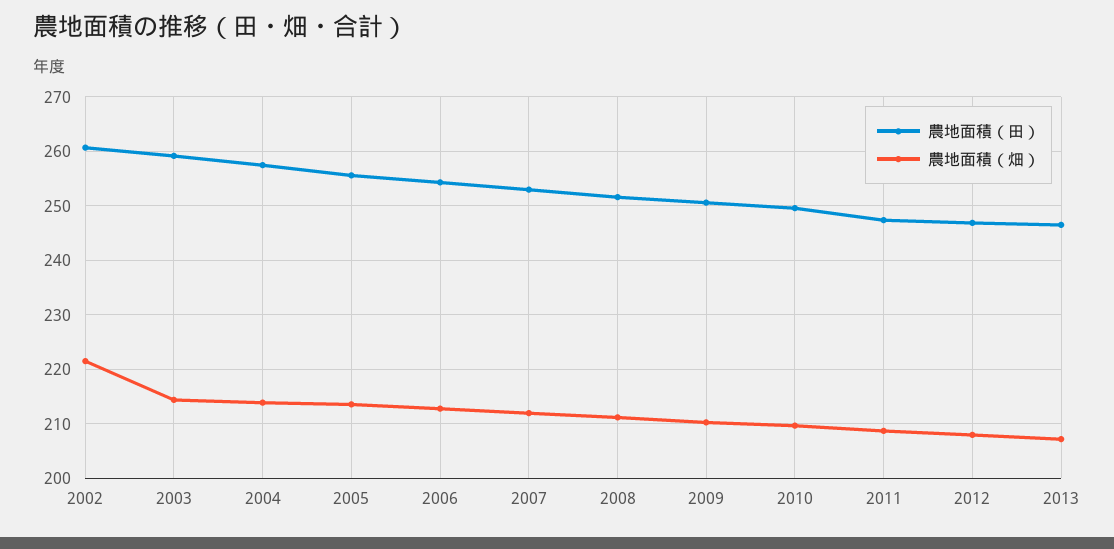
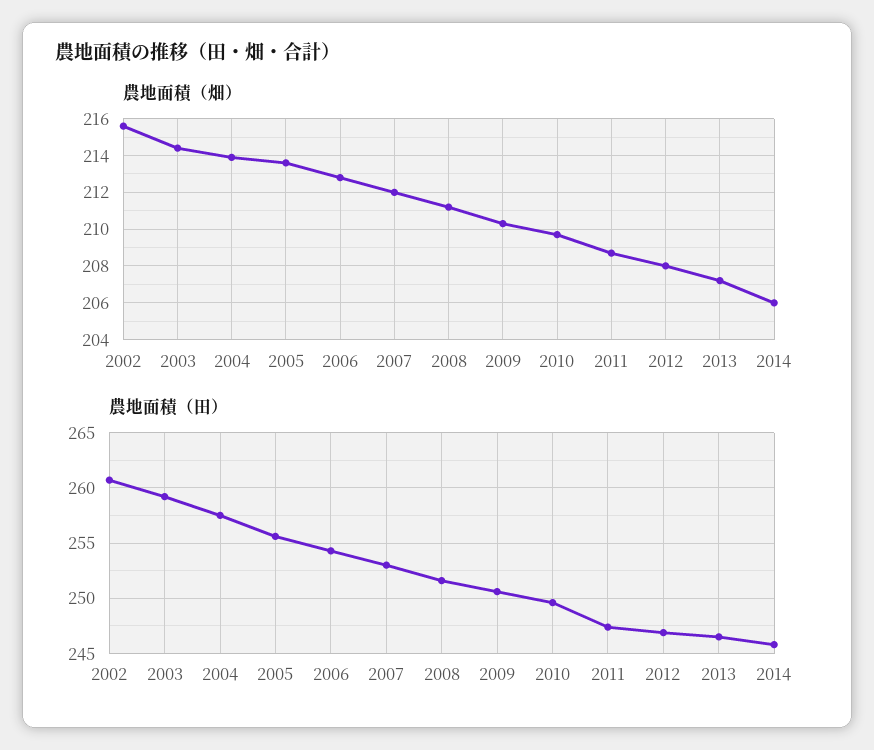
農地面積（畑）, 2002: 222 -> 215.5
農地面積（畑）, 2014: none -> 206
農地面積（田）, 2014: none -> 246

